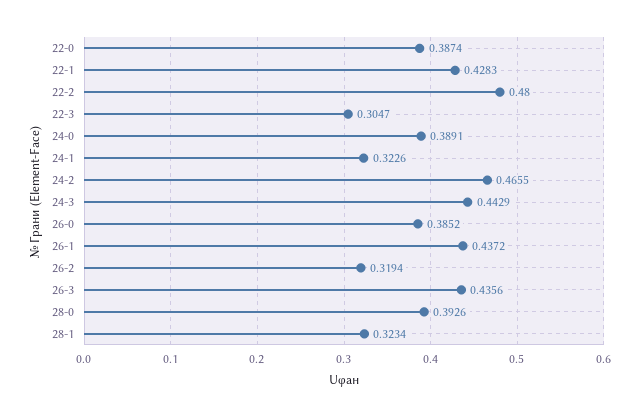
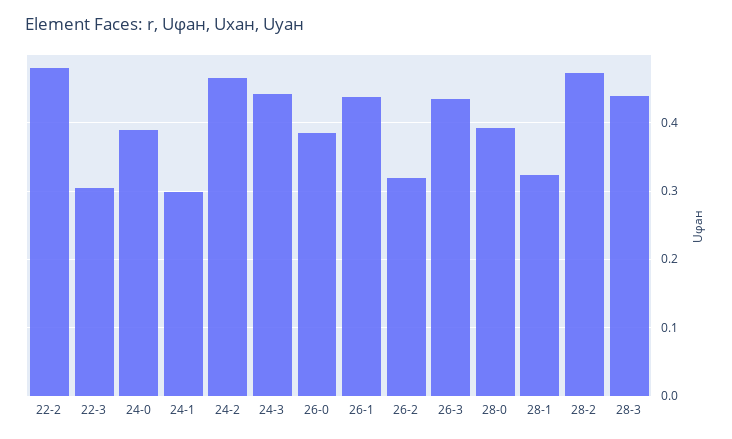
22-0: 0.3874 -> none
22-1: 0.4283 -> none
24-1: 0.3226 -> 0.3
28-2: none -> 0.47
28-3: none -> 0.44

